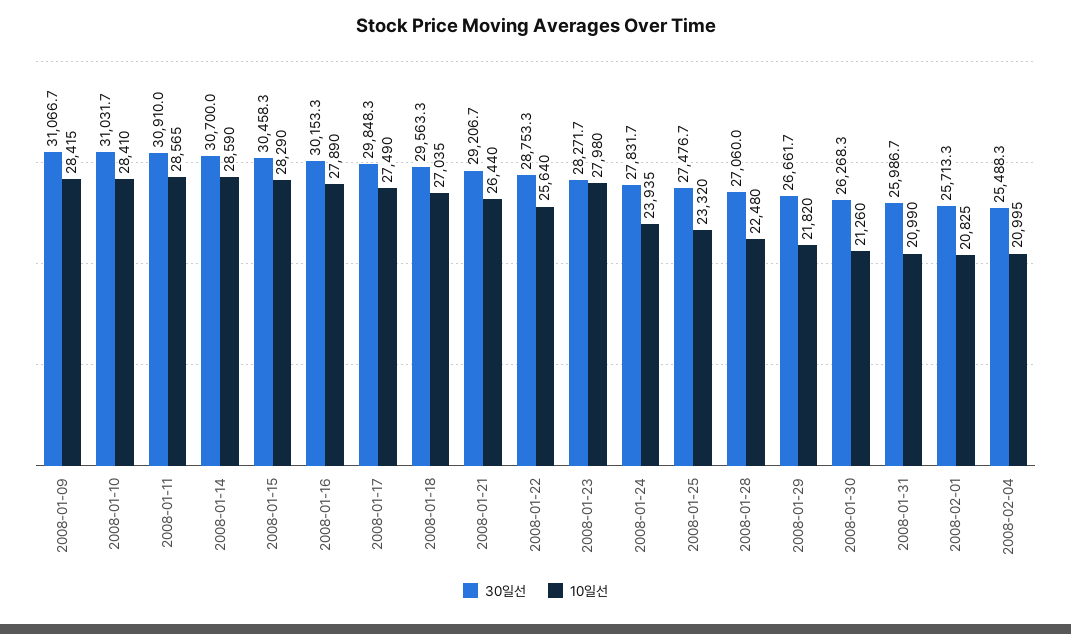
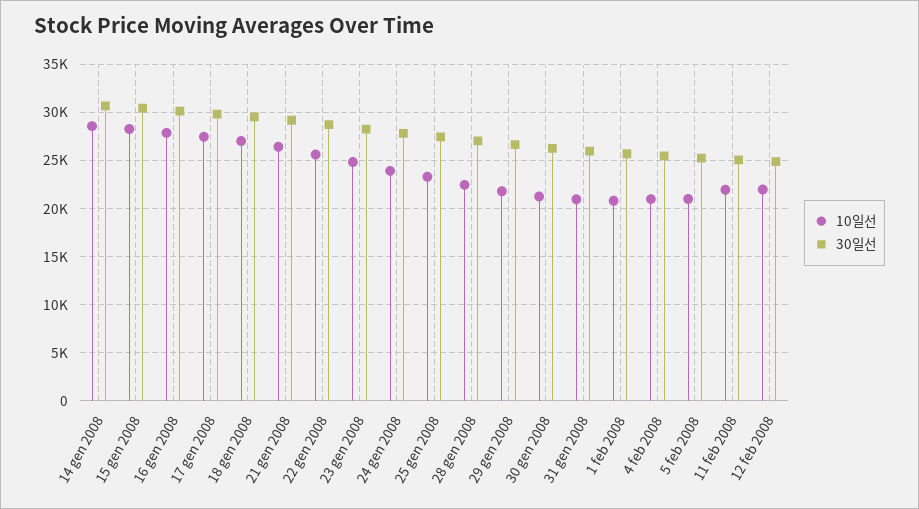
30일선, 2008-01-09: 31066.7 -> none
10일선, 2008-01-09: 28415 -> none
30일선, 2008-01-10: 31031.7 -> none
10일선, 2008-01-10: 28410 -> none
30일선, 2008-01-11: 30910 -> none
10일선, 2008-01-11: 28565 -> none
10일선, 2008-01-23: 27980 -> 25000
10일선, 5 feb 2008: none -> 21000
30일선, 5 feb 2008: none -> 25000
10일선, 11 feb 2008: none -> 22000
30일선, 11 feb 2008: none -> 25000
10일선, 12 feb 2008: none -> 22000
30일선, 12 feb 2008: none -> 25000

